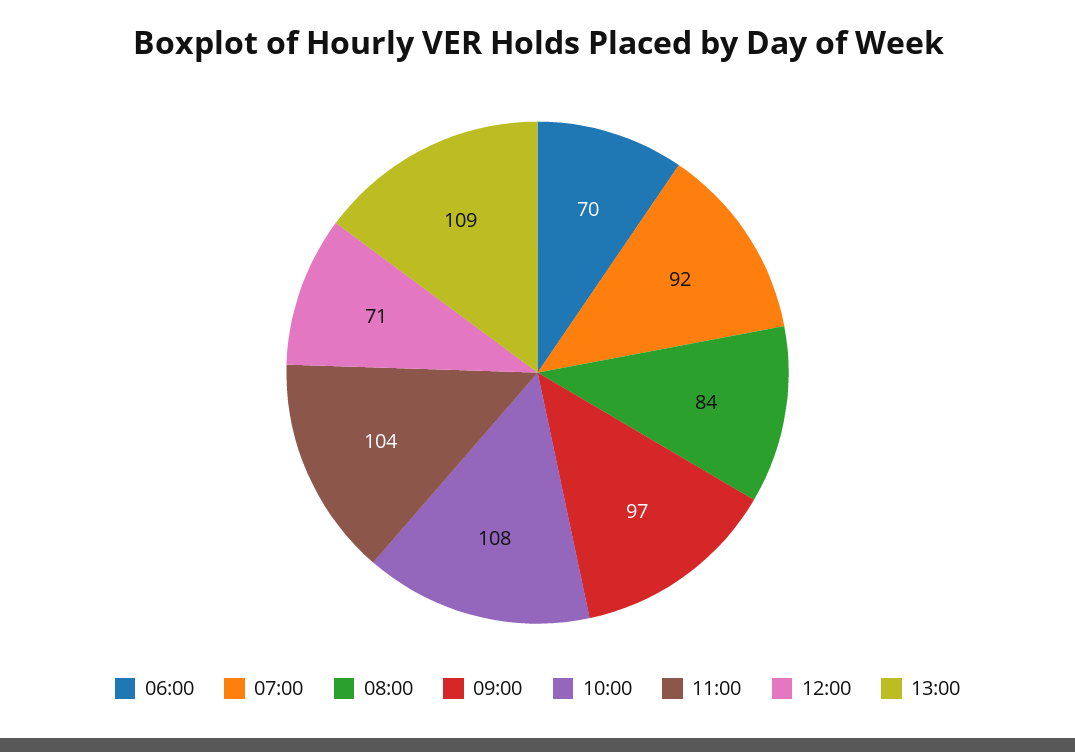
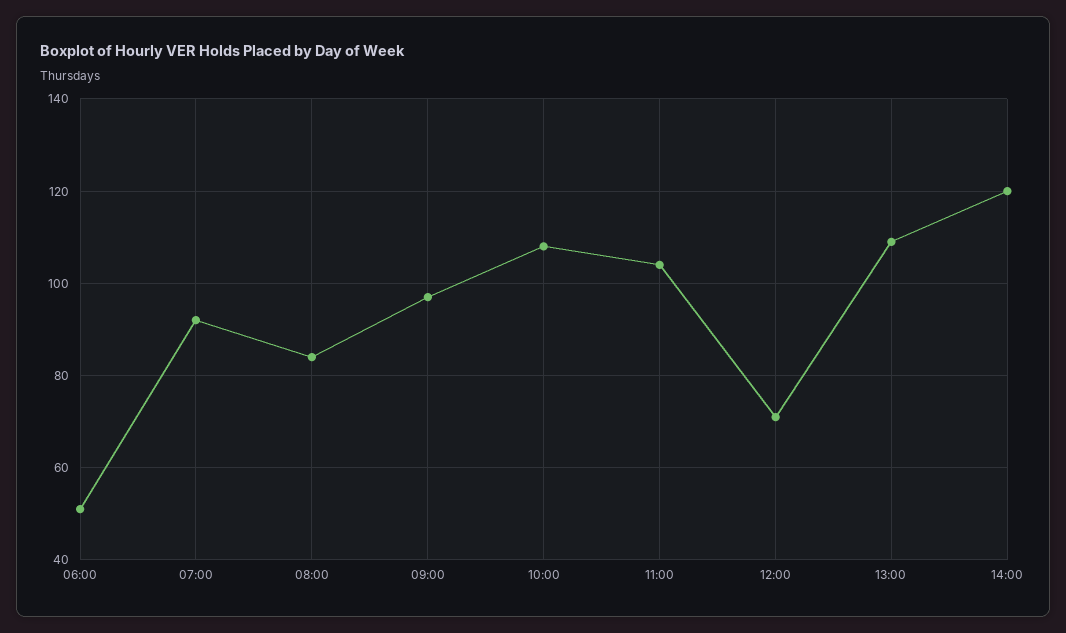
06:00: 70 -> 50
14:00: none -> 120

